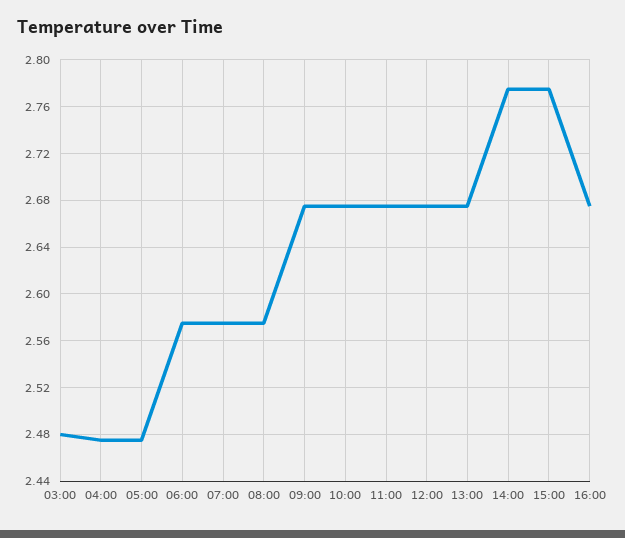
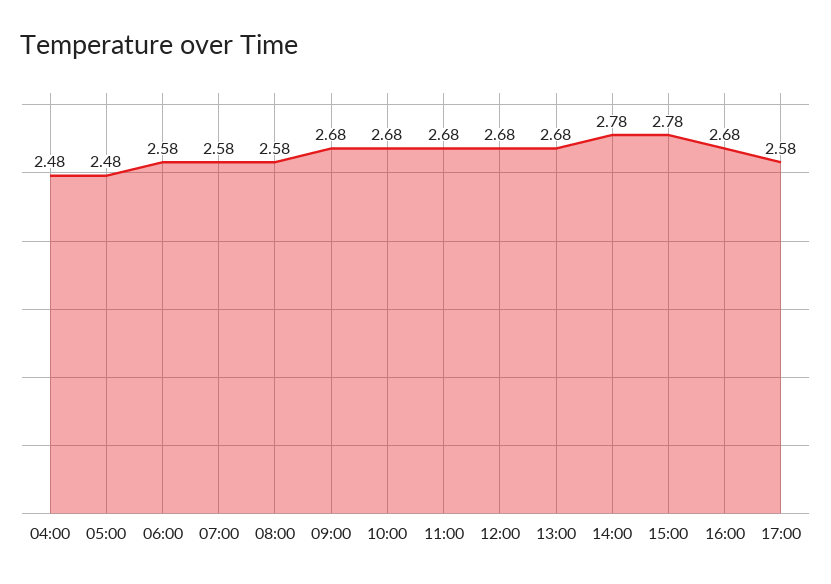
03:00: 2.48 -> none
17:00: none -> 2.58

